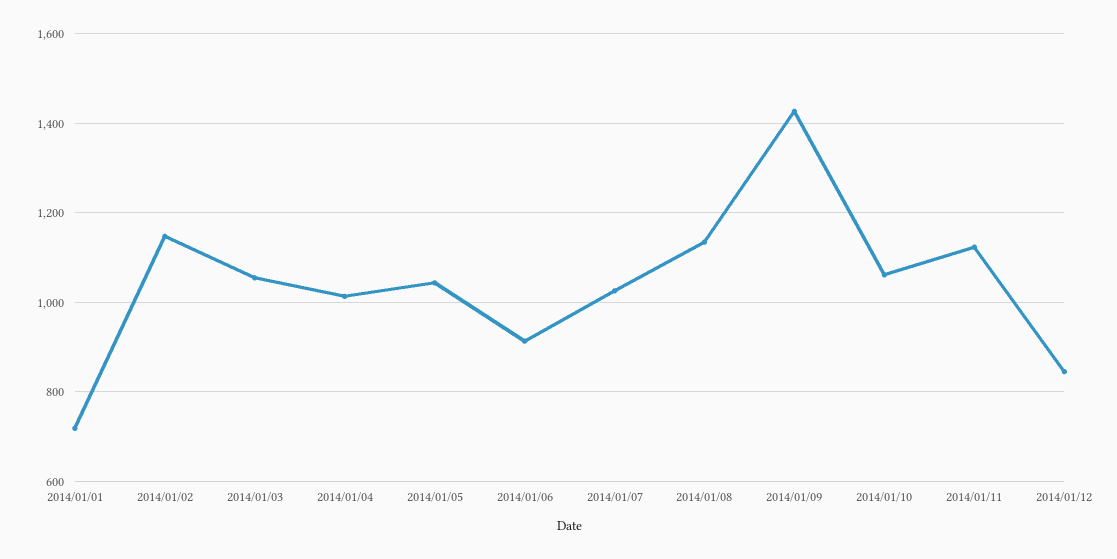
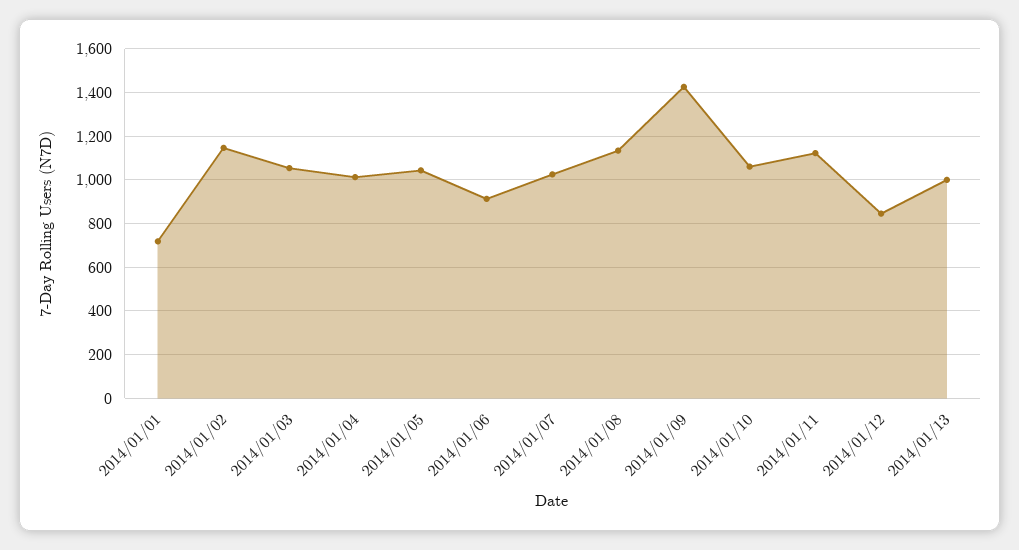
2014/01/13: none -> 1000

